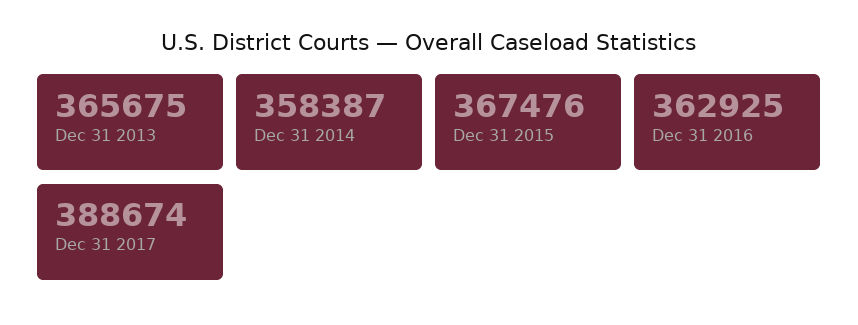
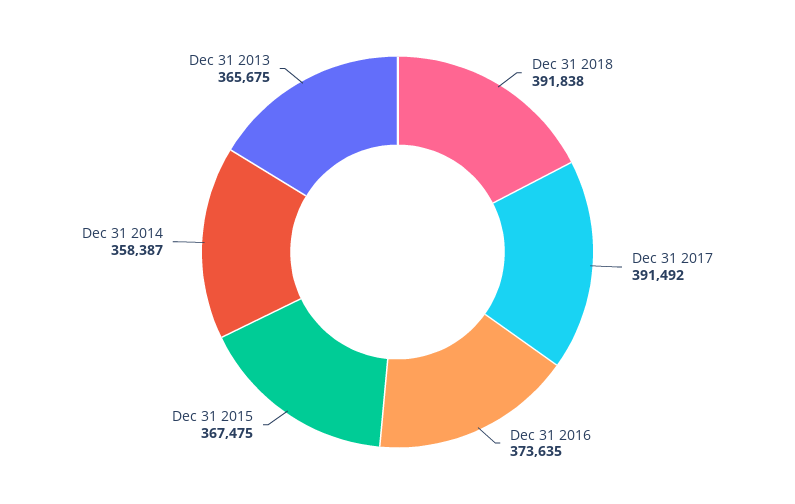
Dec 31 2015: 367476 -> 367475
Dec 31 2016: 362925 -> 373635
Dec 31 2017: 388674 -> 391492
Dec 31 2018: none -> 391838

